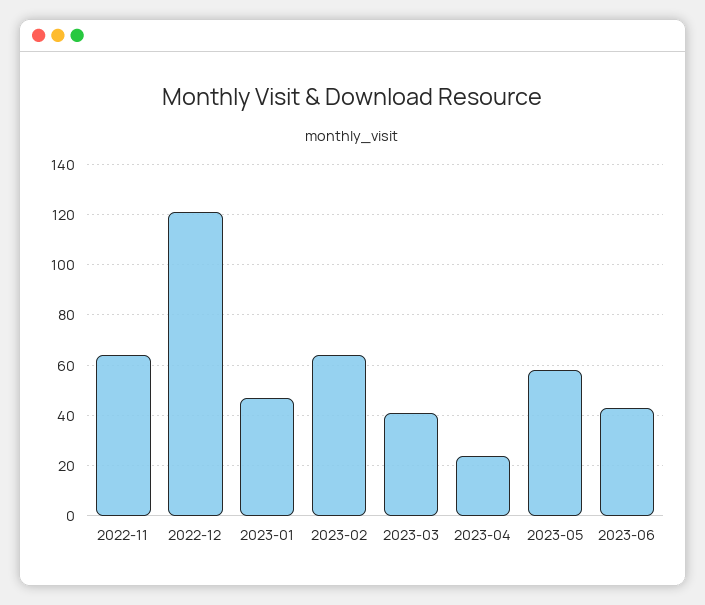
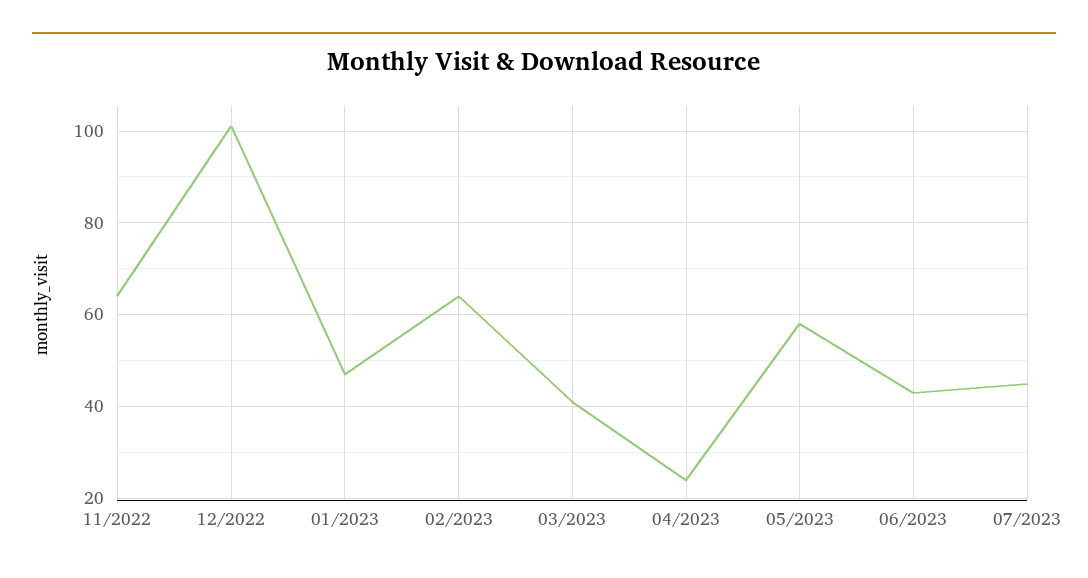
2022-12: 120 -> 100
07/2023: none -> 45

